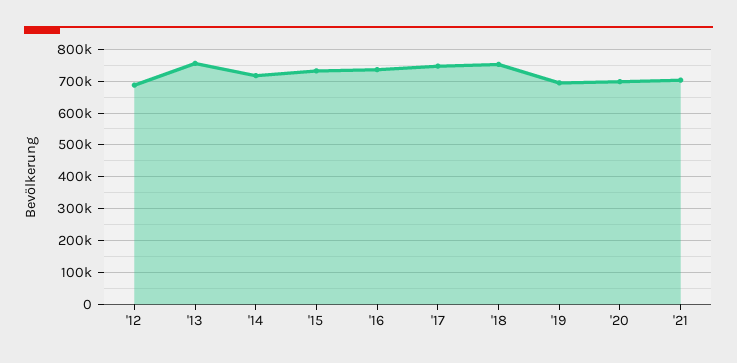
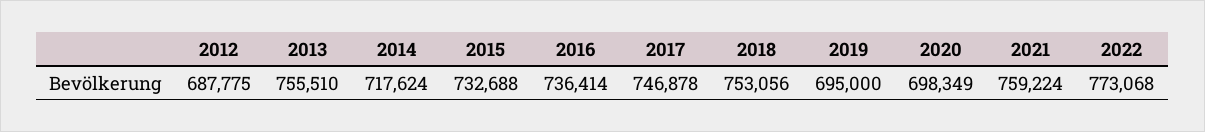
'21: 700000 -> 759224
2022: none -> 773068

